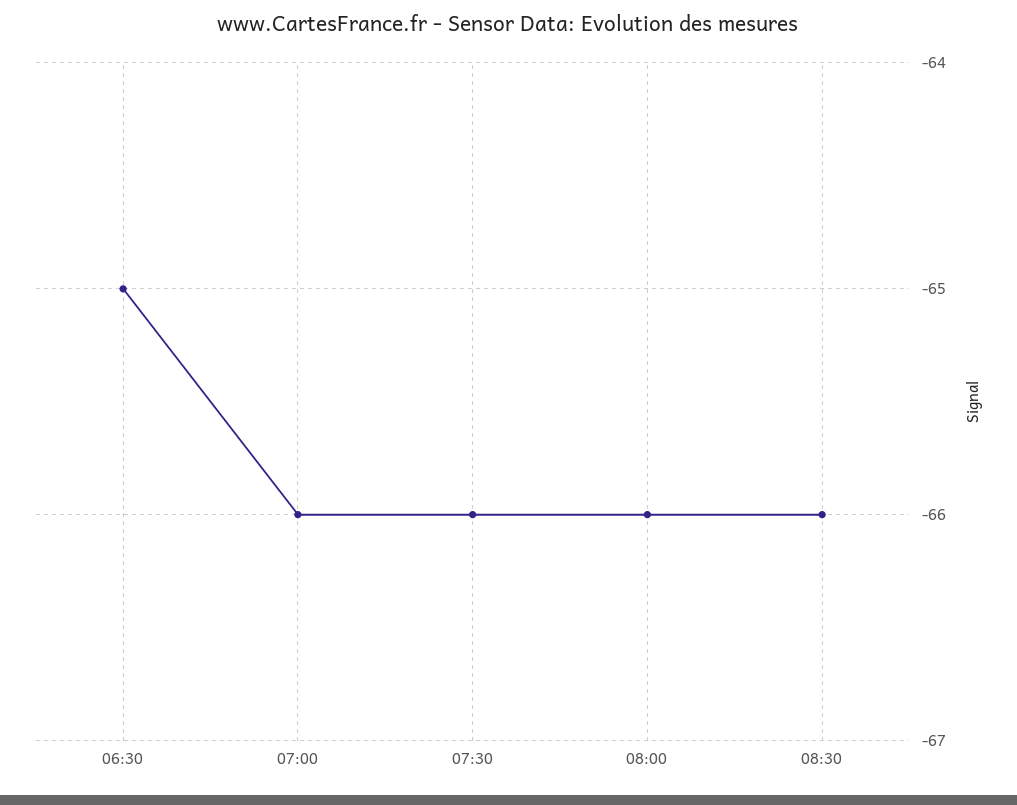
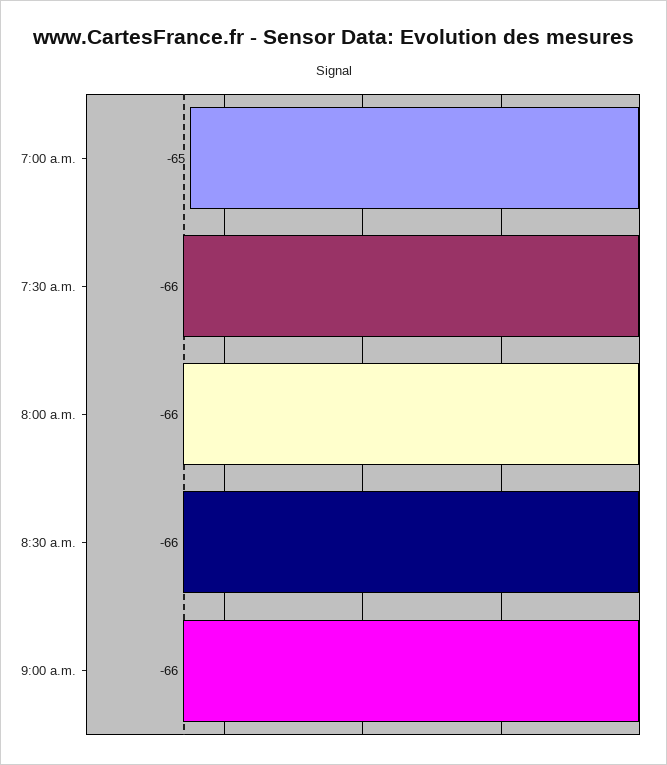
06:30: -65 -> none
07:00: -66 -> -65
9:00 a.m.: none -> -66

